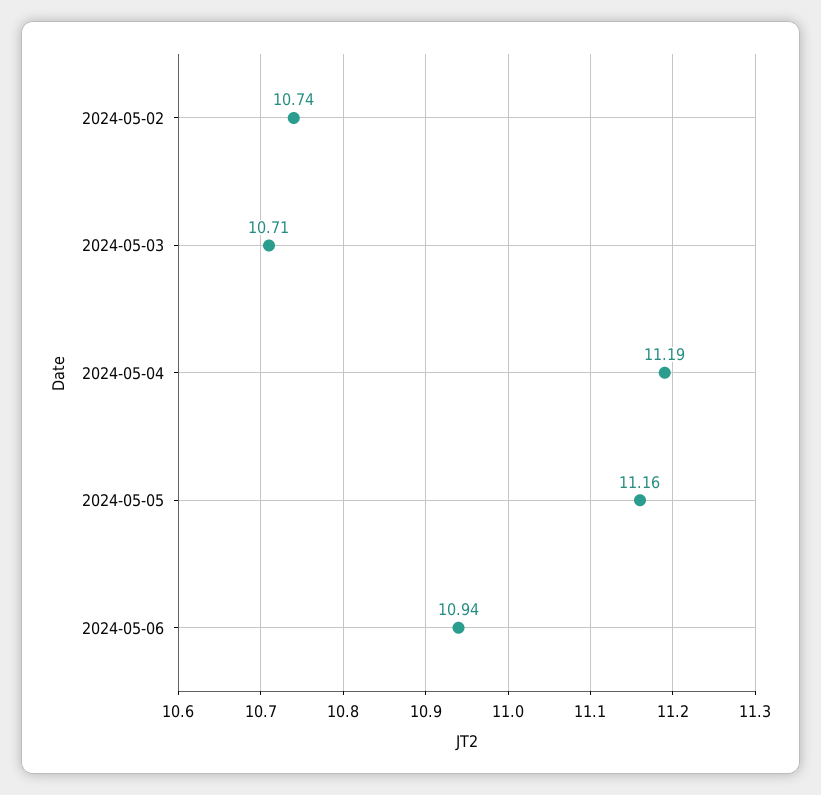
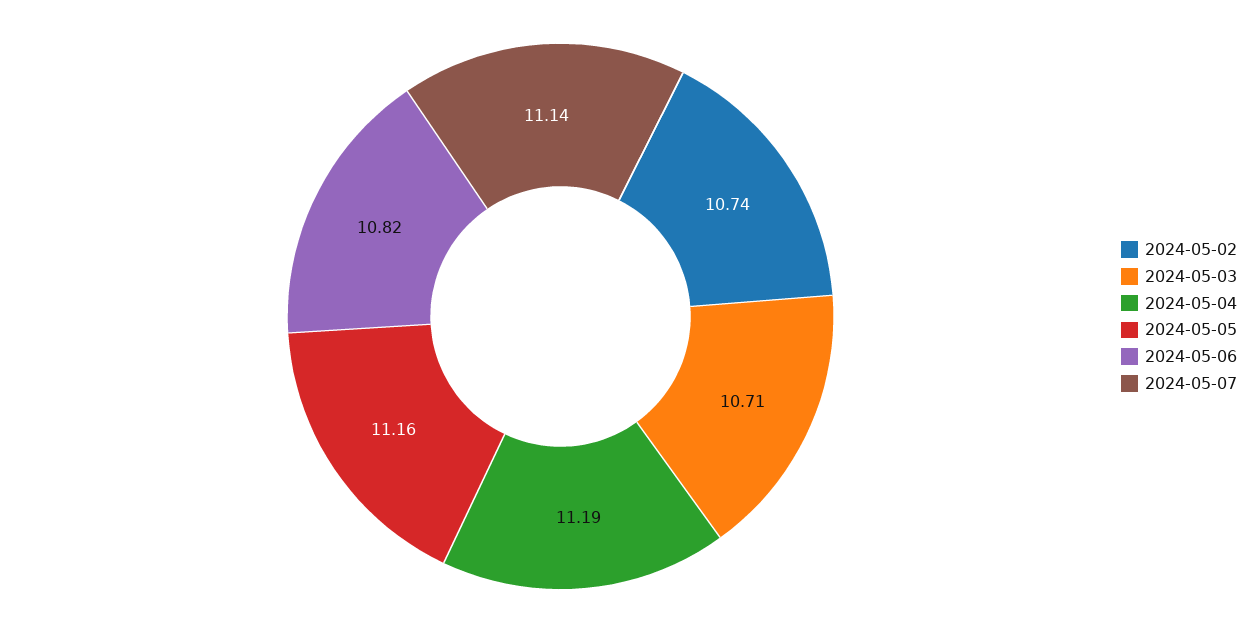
2024-05-06: 10.94 -> 10.82
2024-05-07: none -> 11.14

